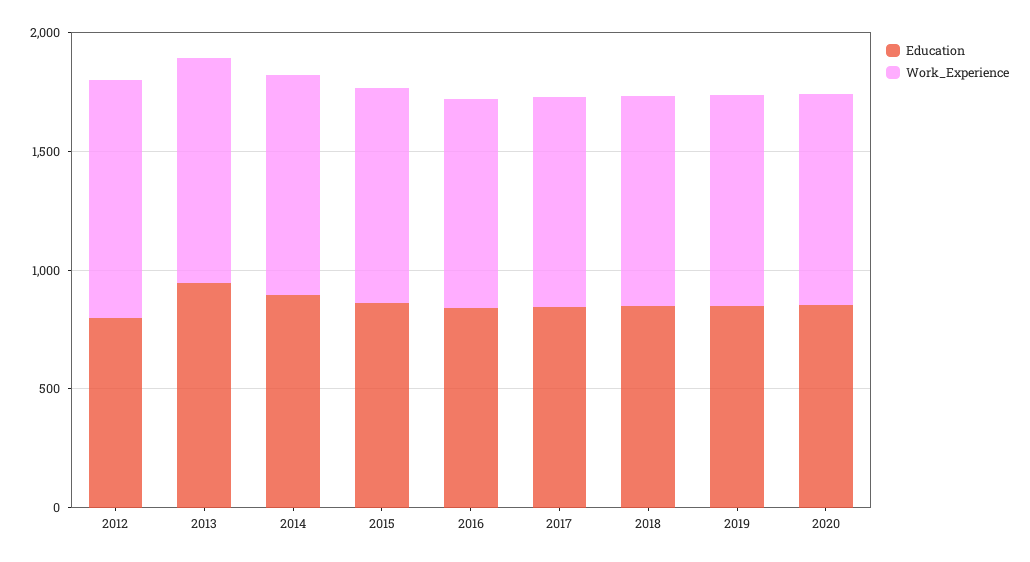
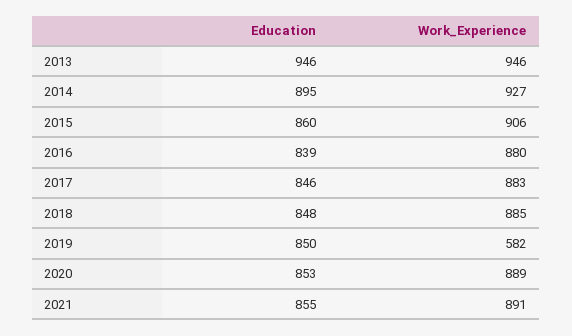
Education, 2012: 800 -> none
Work_Experience, 2012: 1000 -> none
Work_Experience, 2019: 900 -> 582
Education, 2021: none -> 855
Work_Experience, 2021: none -> 891

